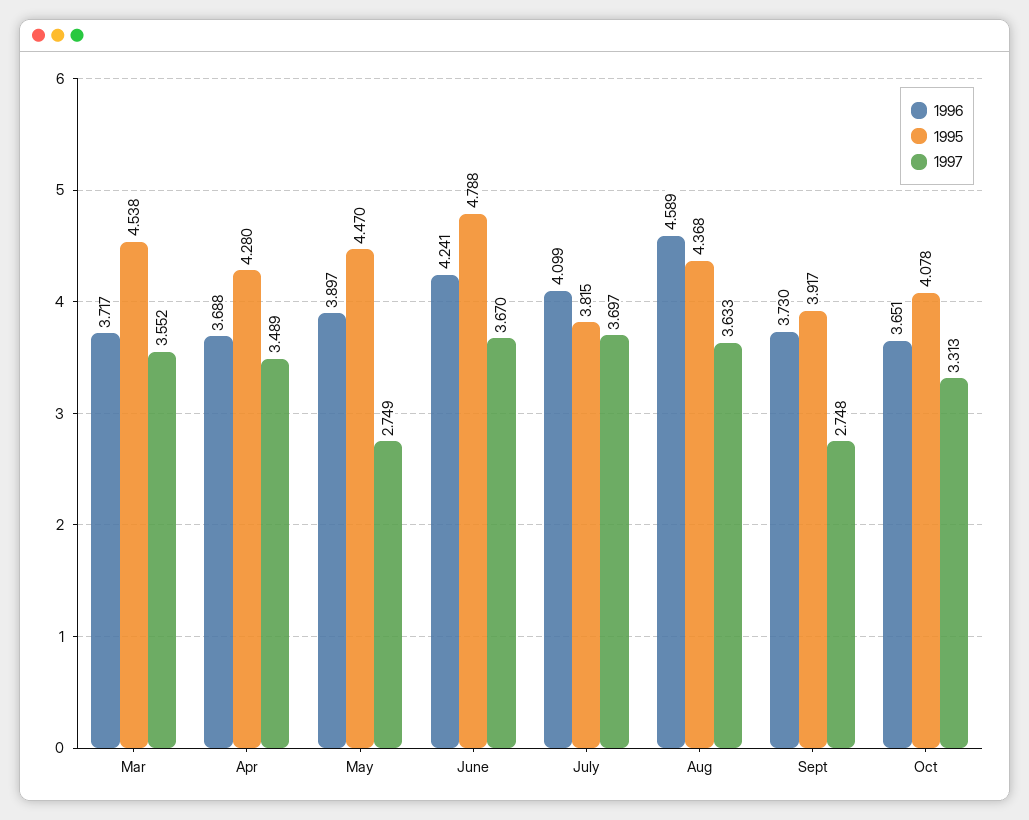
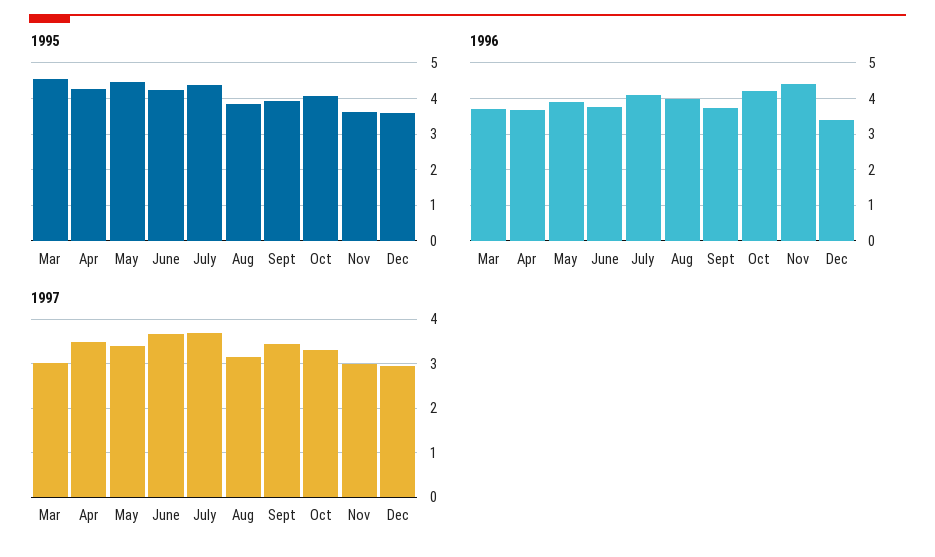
1997, Mar: 3.552 -> 3
1997, May: 2.749 -> 3.4
1996, June: 4.241 -> 3.8
1995, June: 4.788 -> 4.2
1995, July: 3.815 -> 4.4
1996, Aug: 4.589 -> 4
1995, Aug: 4.368 -> 3.8
1997, Aug: 3.633 -> 3.2
1997, Sept: 2.748 -> 3.4
1996, Oct: 3.651 -> 4.2
1995, Nov: none -> 3.6
1995, Dec: none -> 3.6
1996, Nov: none -> 4.4
1996, Dec: none -> 3.4
1997, Nov: none -> 3
1997, Dec: none -> 3

